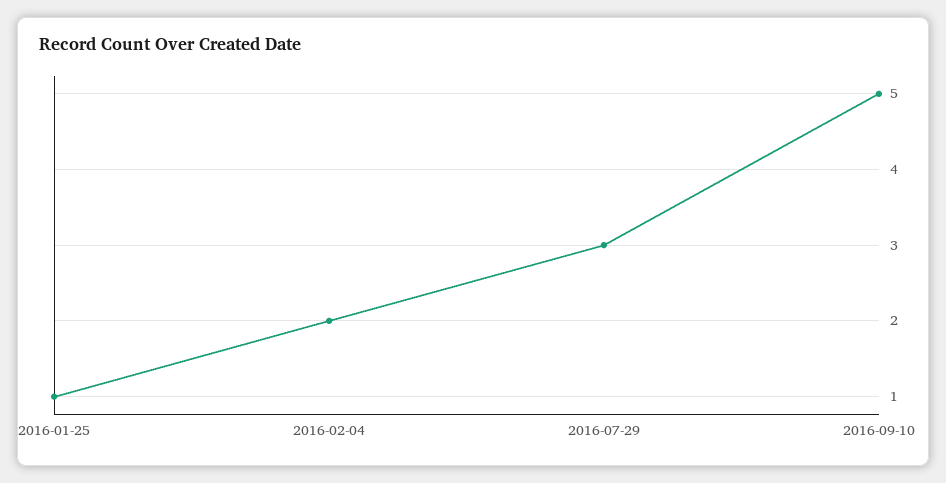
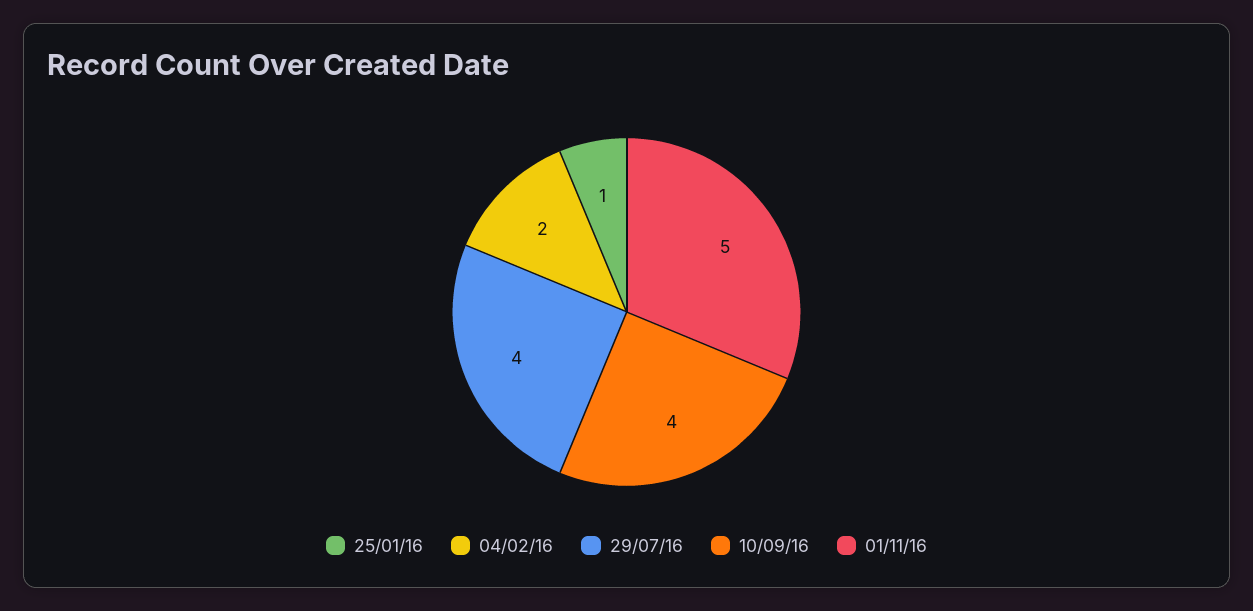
2016-07-29: 3 -> 4
2016-09-10: 5 -> 4
01/11/16: none -> 5

